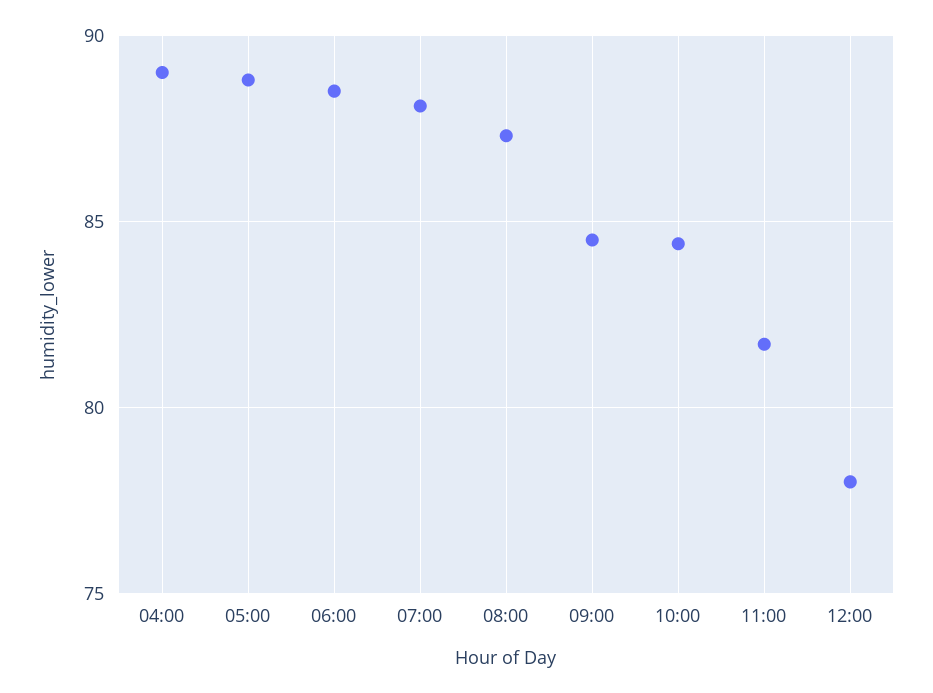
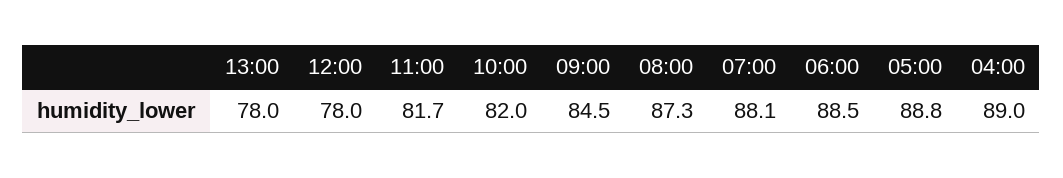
10:00: 84.5 -> 82
13:00: none -> 78

